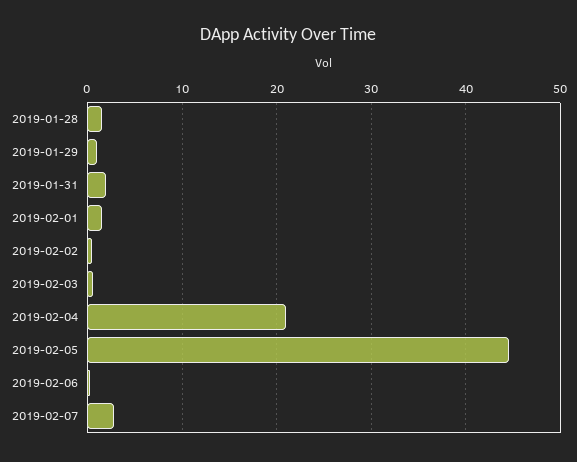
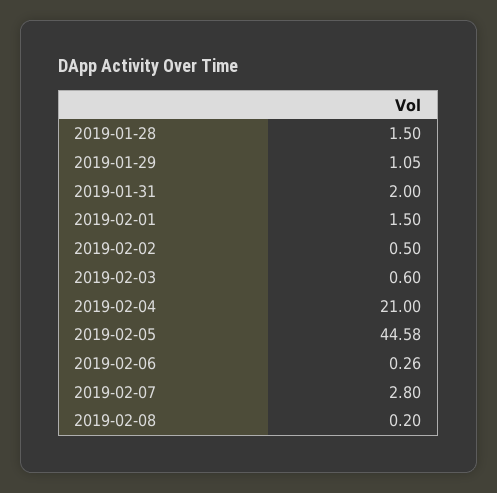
2019-02-08: none -> 0.2

